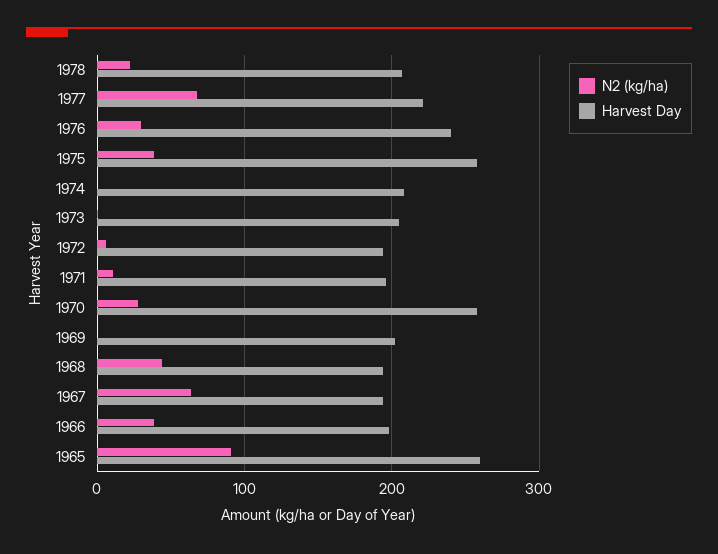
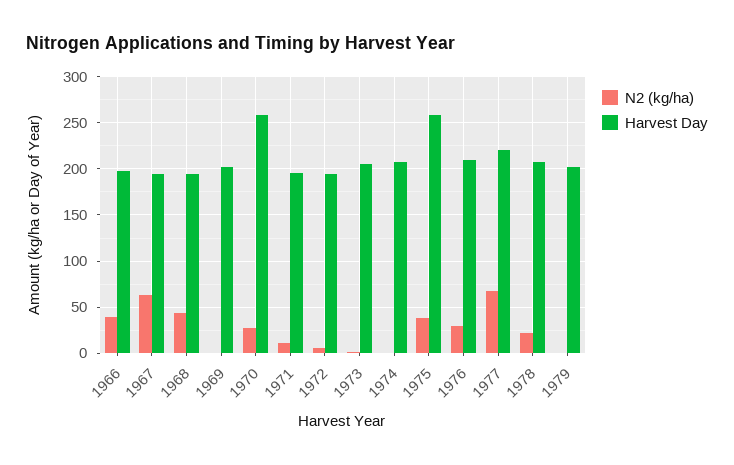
Harvest Day, 1976: 240 -> 210
N2 (kg/ha), 1965: 90 -> none
Harvest Day, 1965: 260 -> none
N2 (kg/ha), 1979: none -> 0
Harvest Day, 1979: none -> 200

